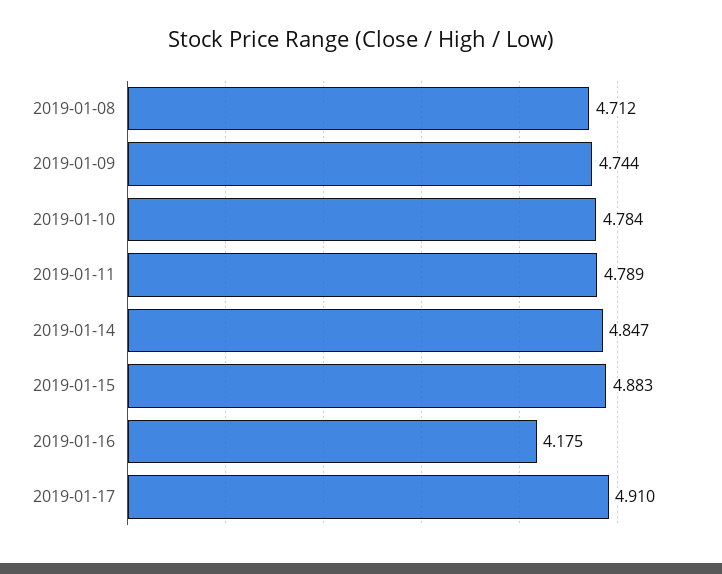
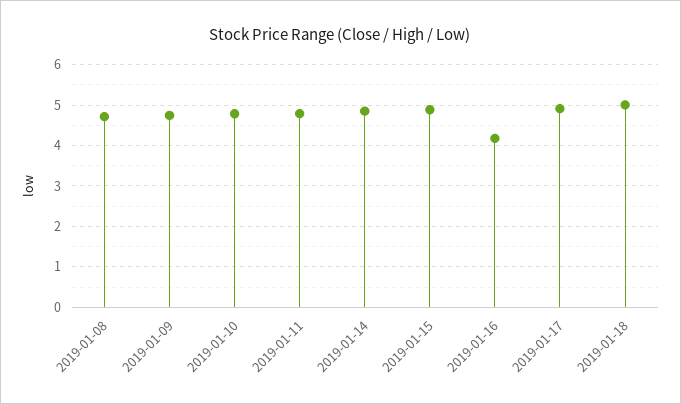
2019-01-18: none -> 5

